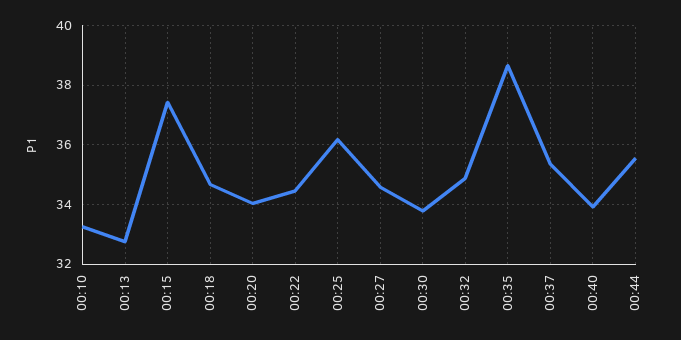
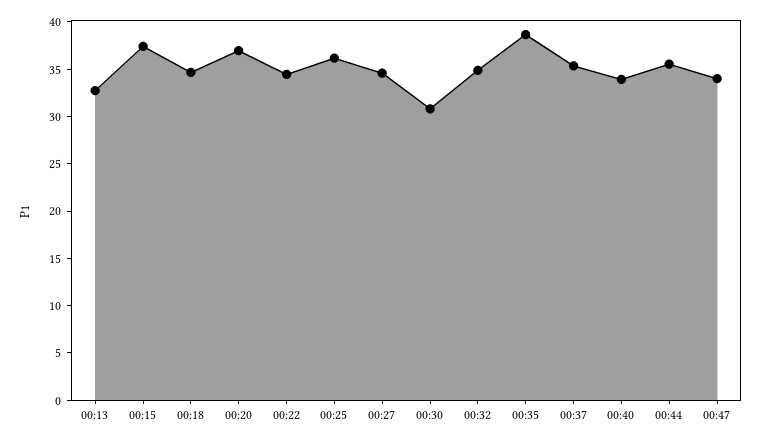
00:10: 33.25 -> none
00:20: 34 -> 37
00:30: 33.75 -> 31
00:47: none -> 34

